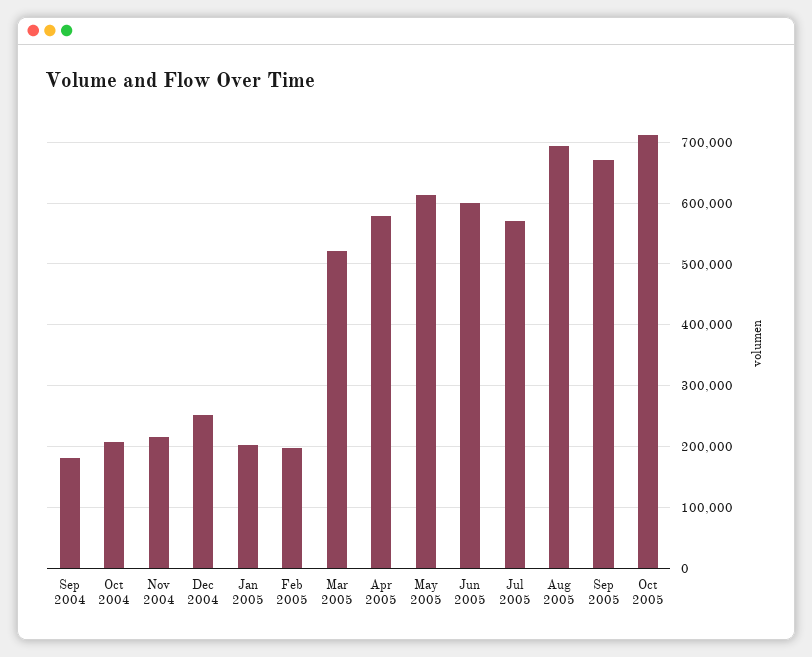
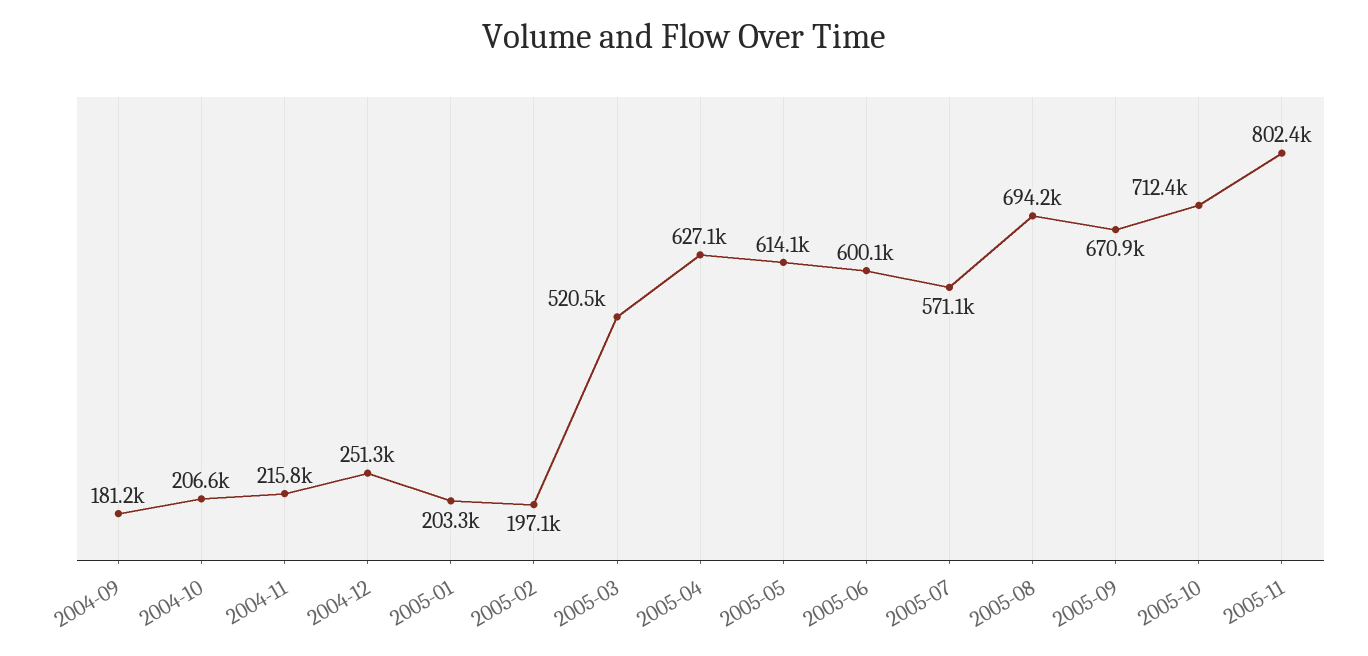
Apr 2005: 580000 -> 627100
2005-11: none -> 802400

